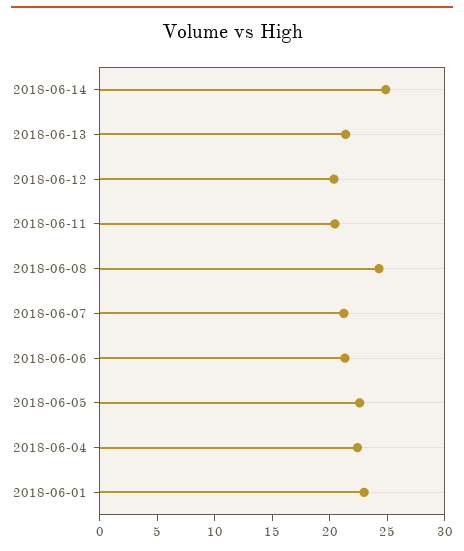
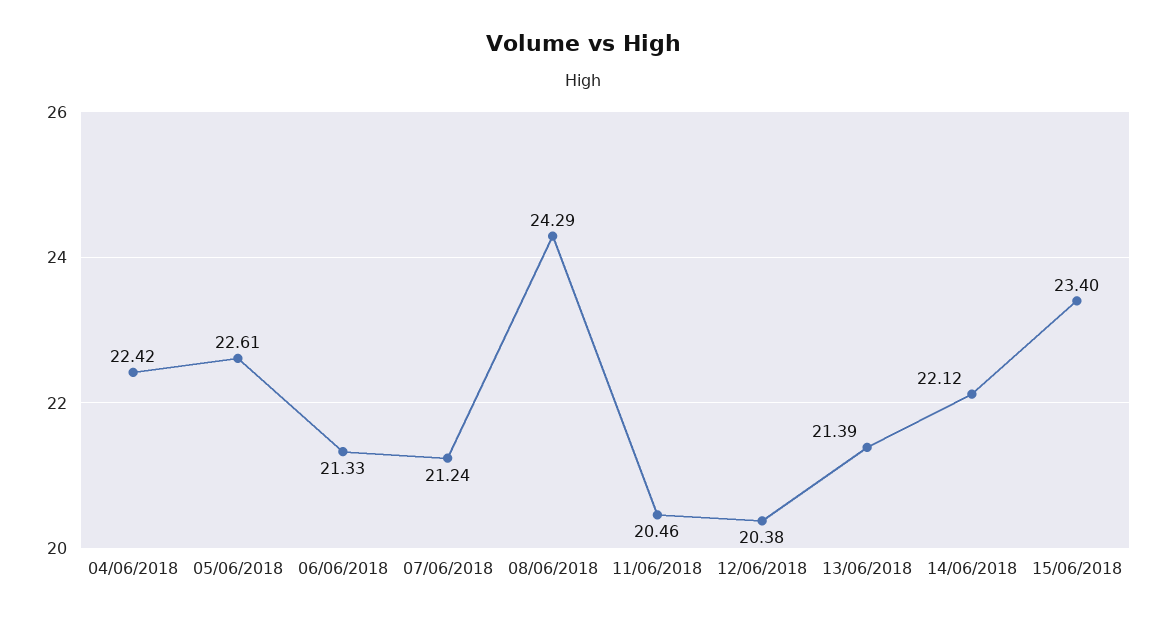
2018-06-14: 25 -> 22.12
2018-06-01: 23 -> none
15/06/2018: none -> 23.4

